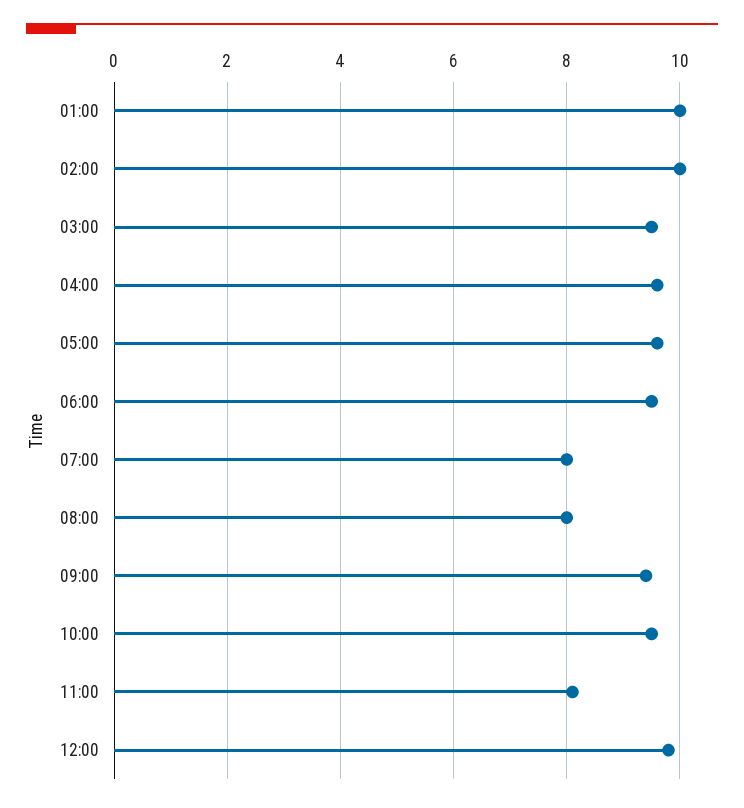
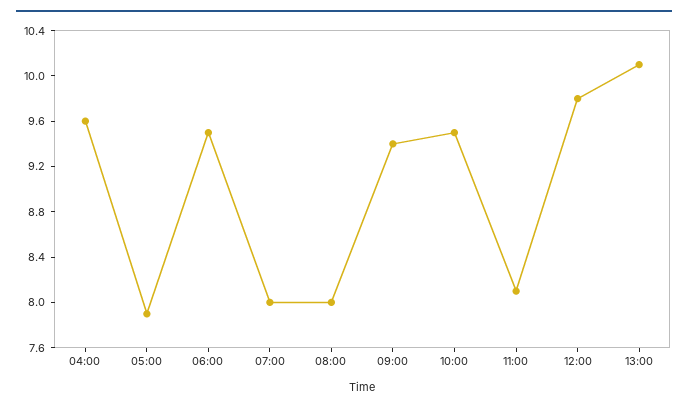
01:00: 10 -> none
02:00: 10 -> none
03:00: 9.5 -> none
05:00: 9.5 -> 7.9
13:00: none -> 10.1

